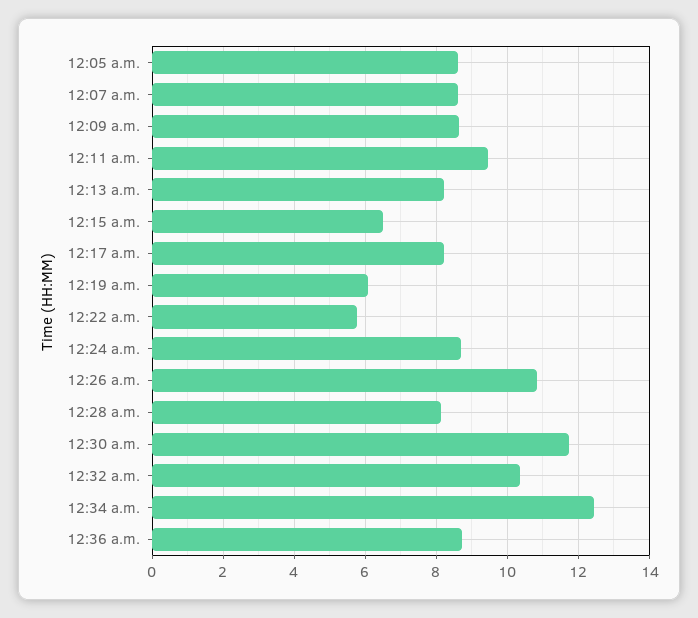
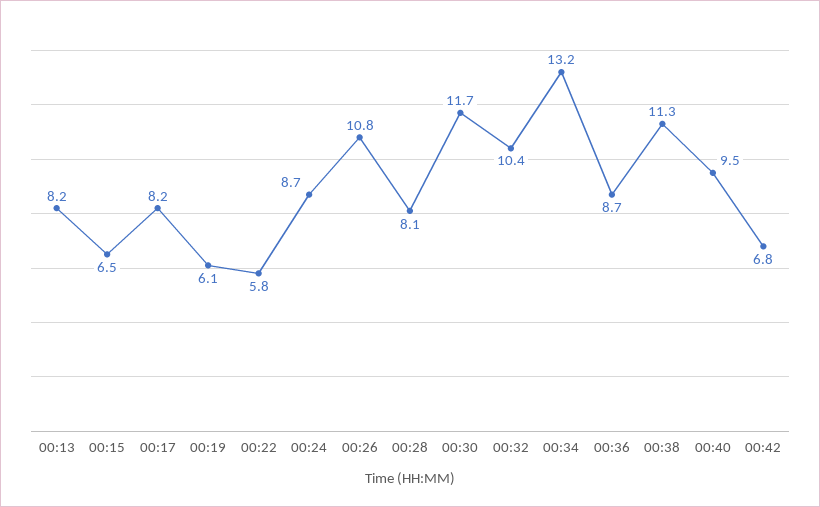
12:05 a.m.: 8.6 -> none
12:07 a.m.: 8.6 -> none
12:09 a.m.: 8.6 -> none
12:11 a.m.: 9.4 -> none
12:34 a.m.: 12.4 -> 13.2
00:38: none -> 11.3
00:40: none -> 9.5
00:42: none -> 6.8

